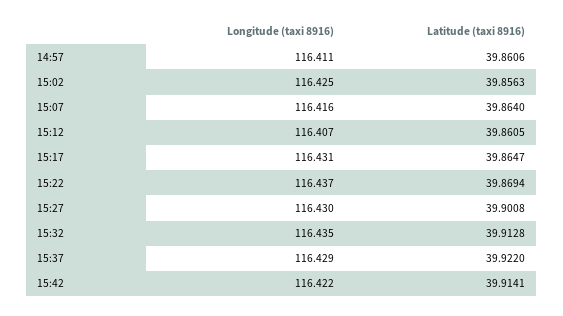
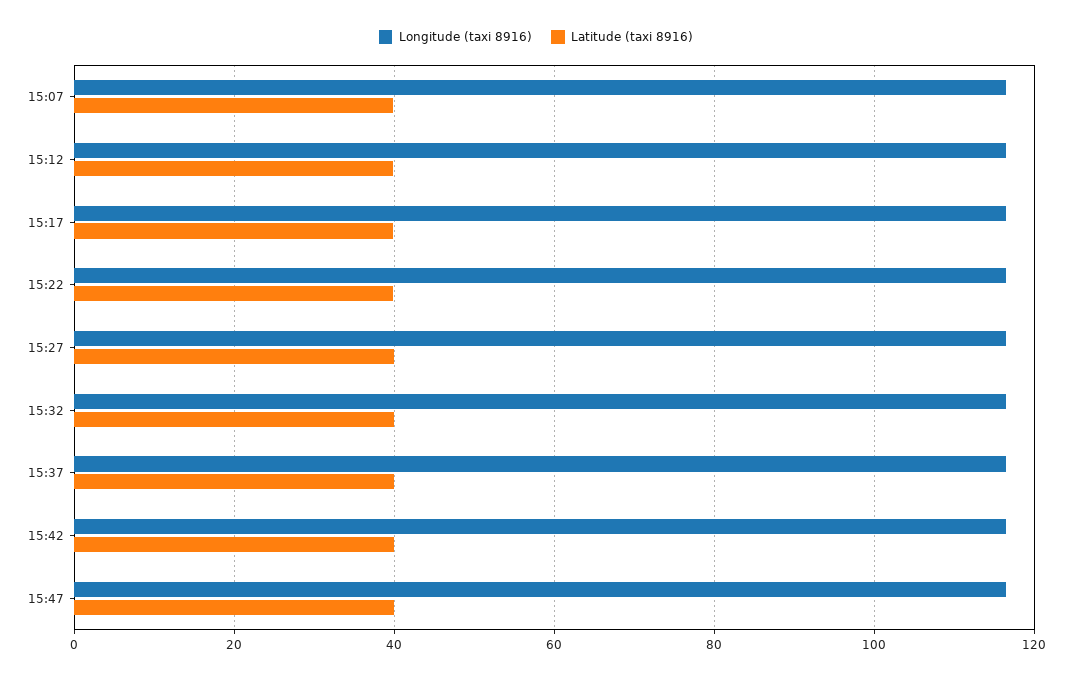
Longitude (taxi 8916), 14:57: 116.411 -> none
Latitude (taxi 8916), 14:57: 39.8606 -> none
Longitude (taxi 8916), 15:02: 116.425 -> none
Latitude (taxi 8916), 15:02: 39.8563 -> none
Longitude (taxi 8916), 15:47: none -> 116
Latitude (taxi 8916), 15:47: none -> 40

